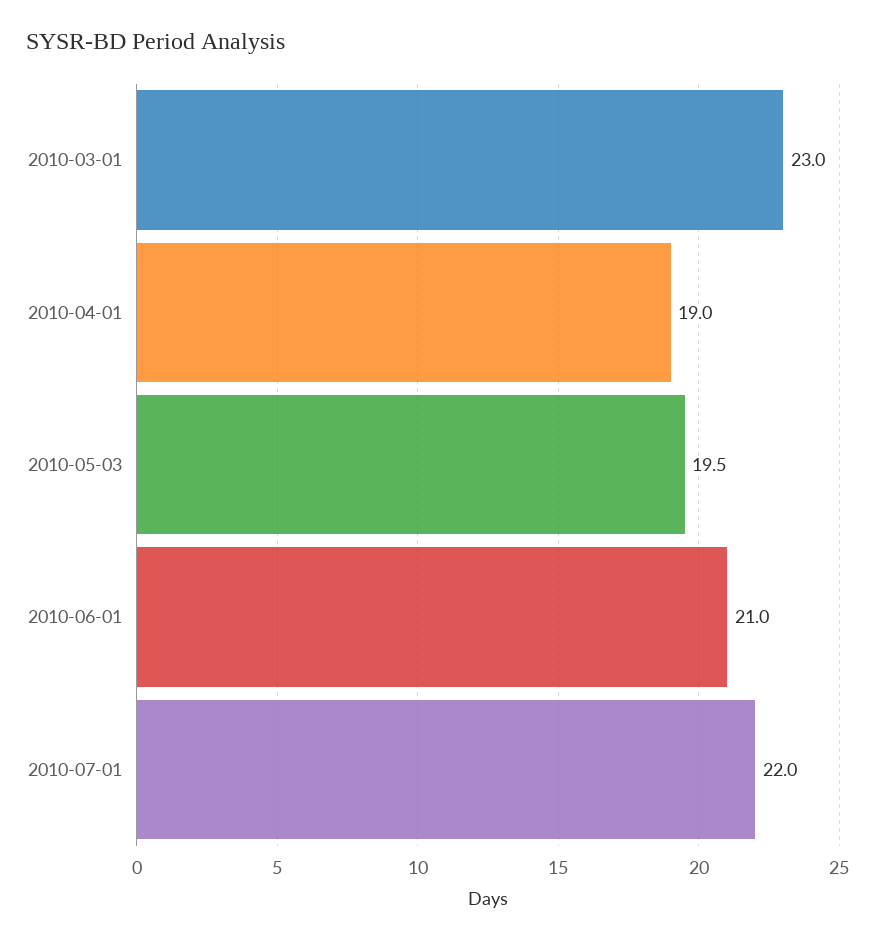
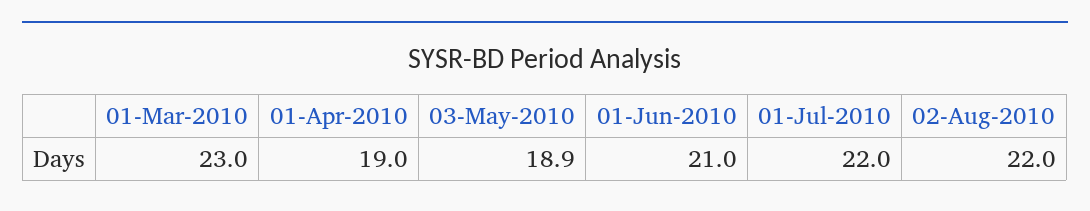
2010-05-03: 19.5 -> 18.9
02-Aug-2010: none -> 22

